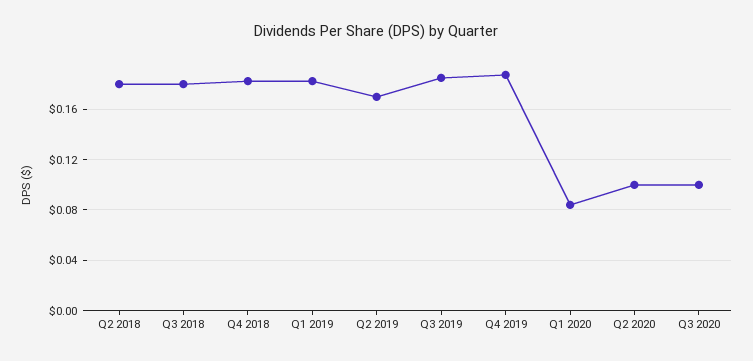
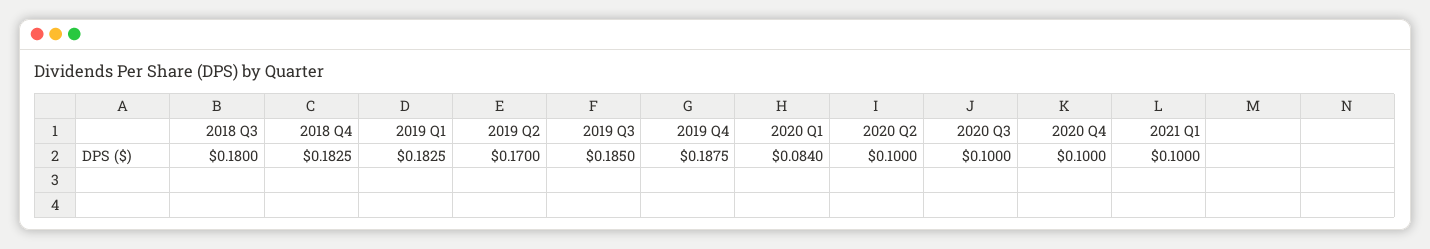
Q2 2018: 0.18 -> none
2020 Q4: none -> 0.1
2021 Q1: none -> 0.1

